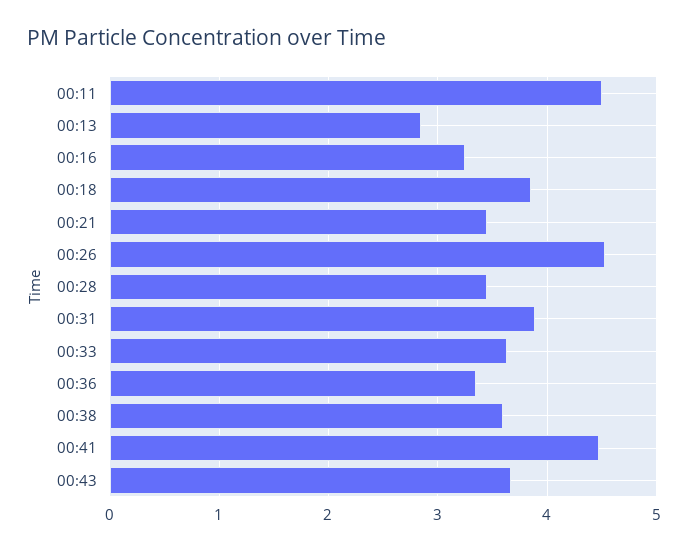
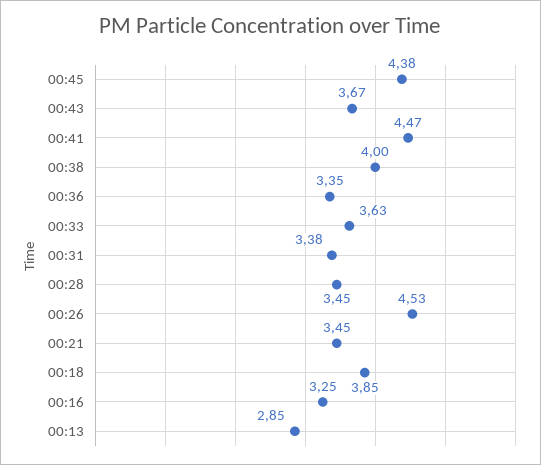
00:11: 4.5 -> none
00:31: 3.9 -> 3.38
00:38: 3.6 -> 4
00:45: none -> 4.38

